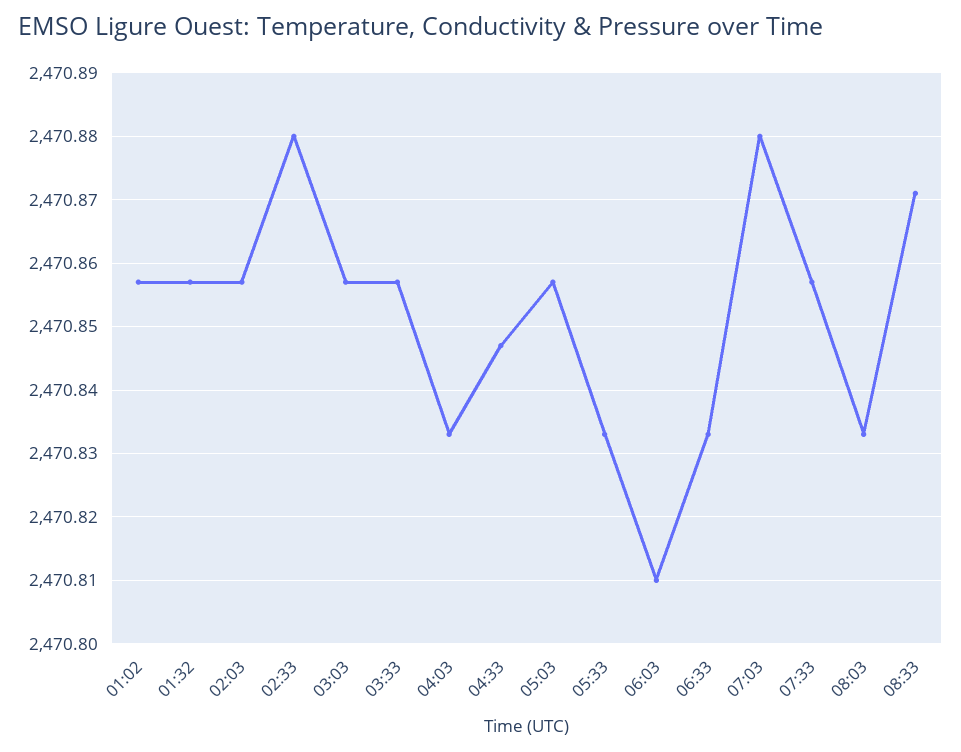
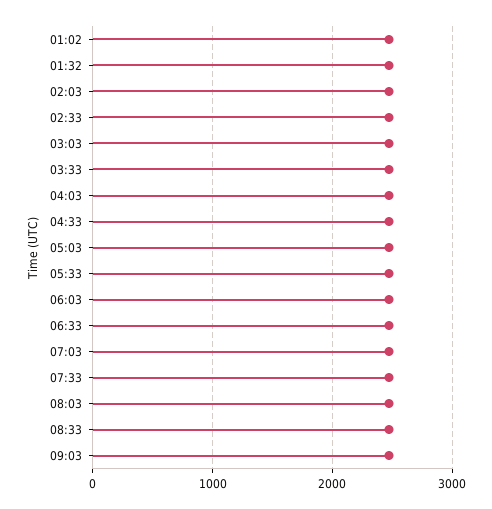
09:03: none -> 2500

